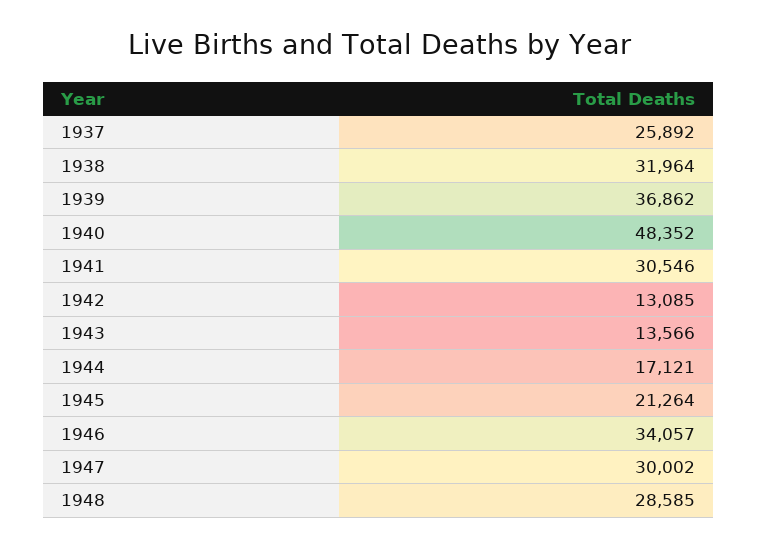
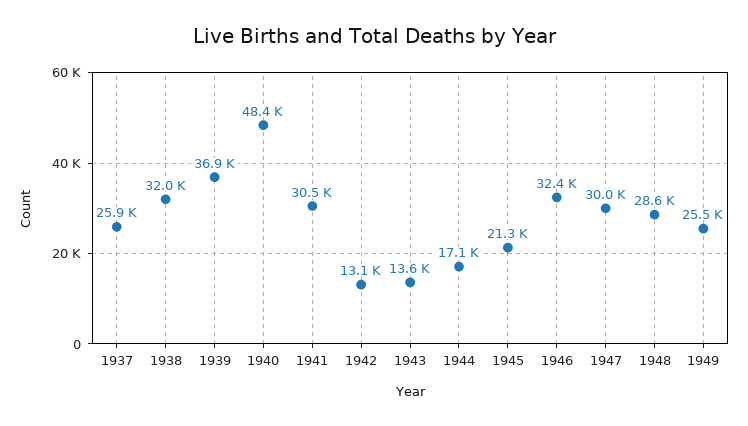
1946: 34057 -> 32400
1949: none -> 25500

